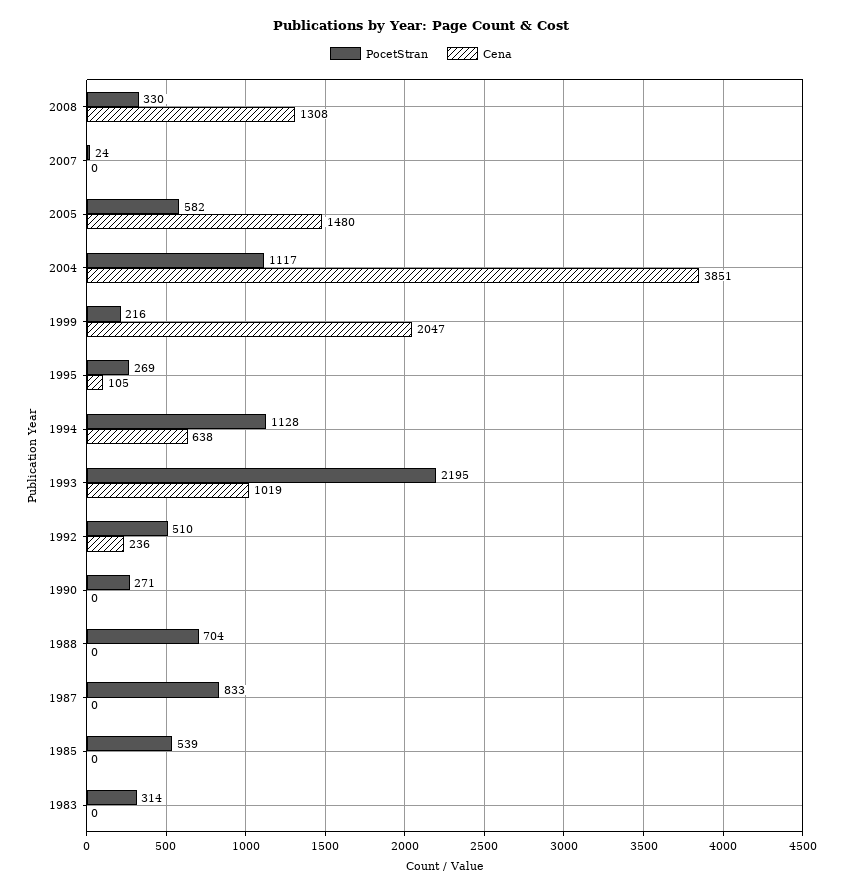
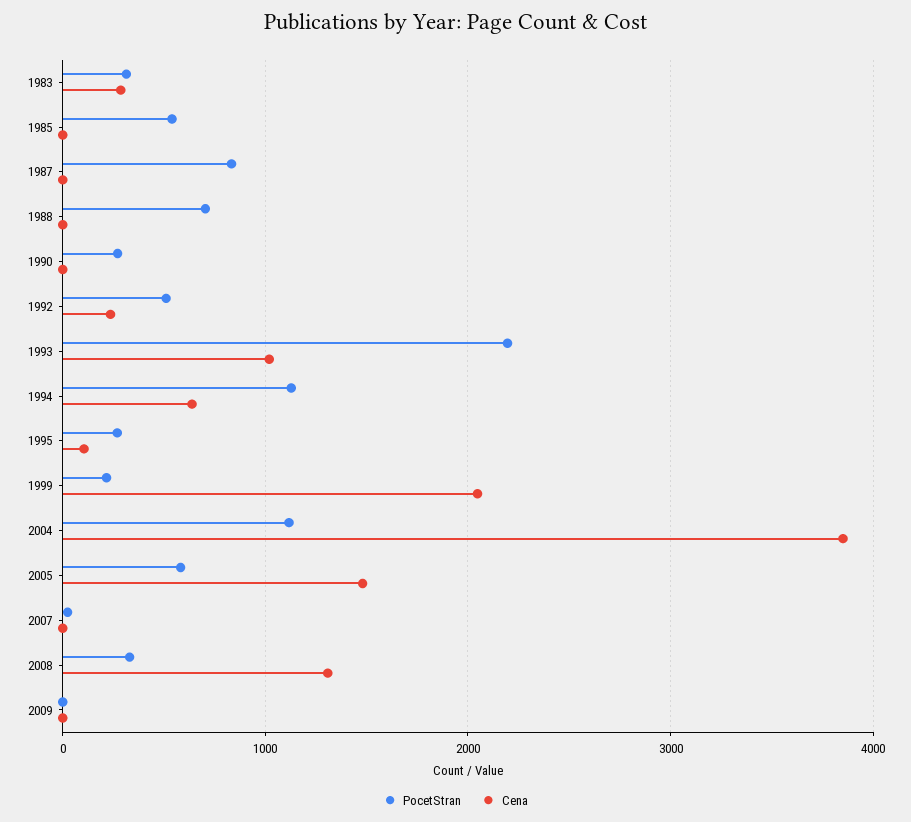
Cena, 1983: 0 -> 300
PocetStran, 2009: none -> 0
Cena, 2009: none -> 0

